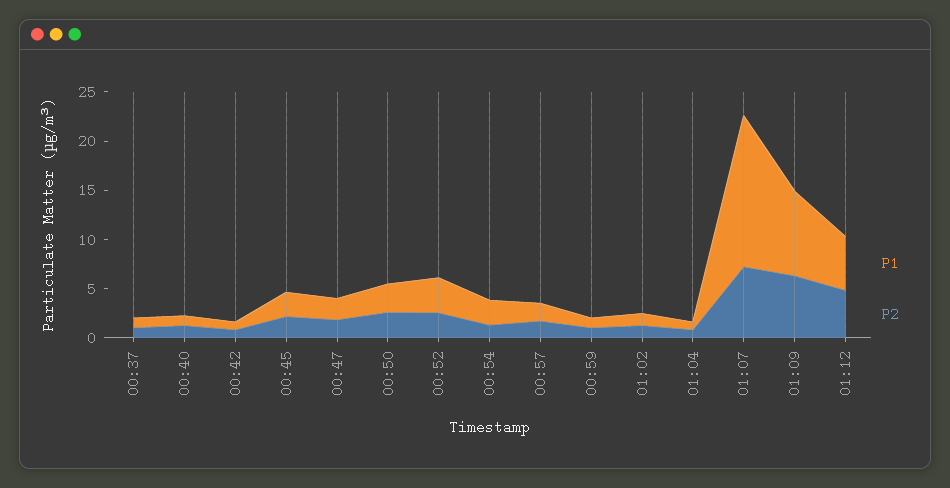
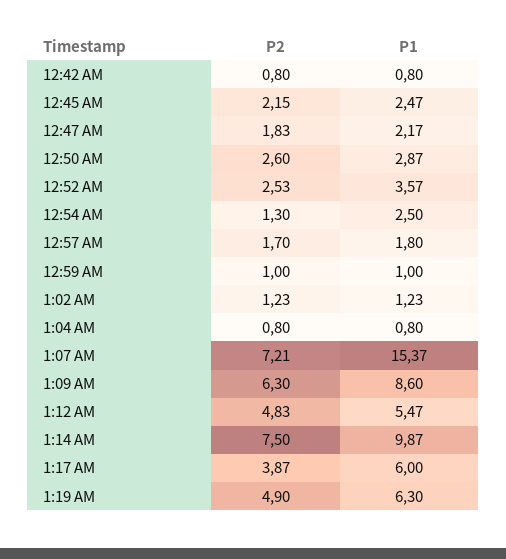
P1, 00:37: 1 -> none
P2, 00:37: 1 -> none
P1, 00:40: 1 -> none
P2, 00:40: 1 -> none
P2, 1:14 AM: none -> 7.5
P1, 1:14 AM: none -> 9.87
P2, 1:17 AM: none -> 3.87
P1, 1:17 AM: none -> 6
P2, 1:19 AM: none -> 4.9
P1, 1:19 AM: none -> 6.3

